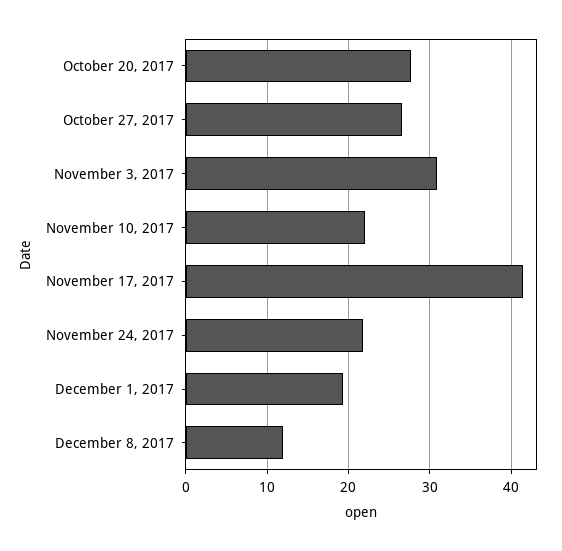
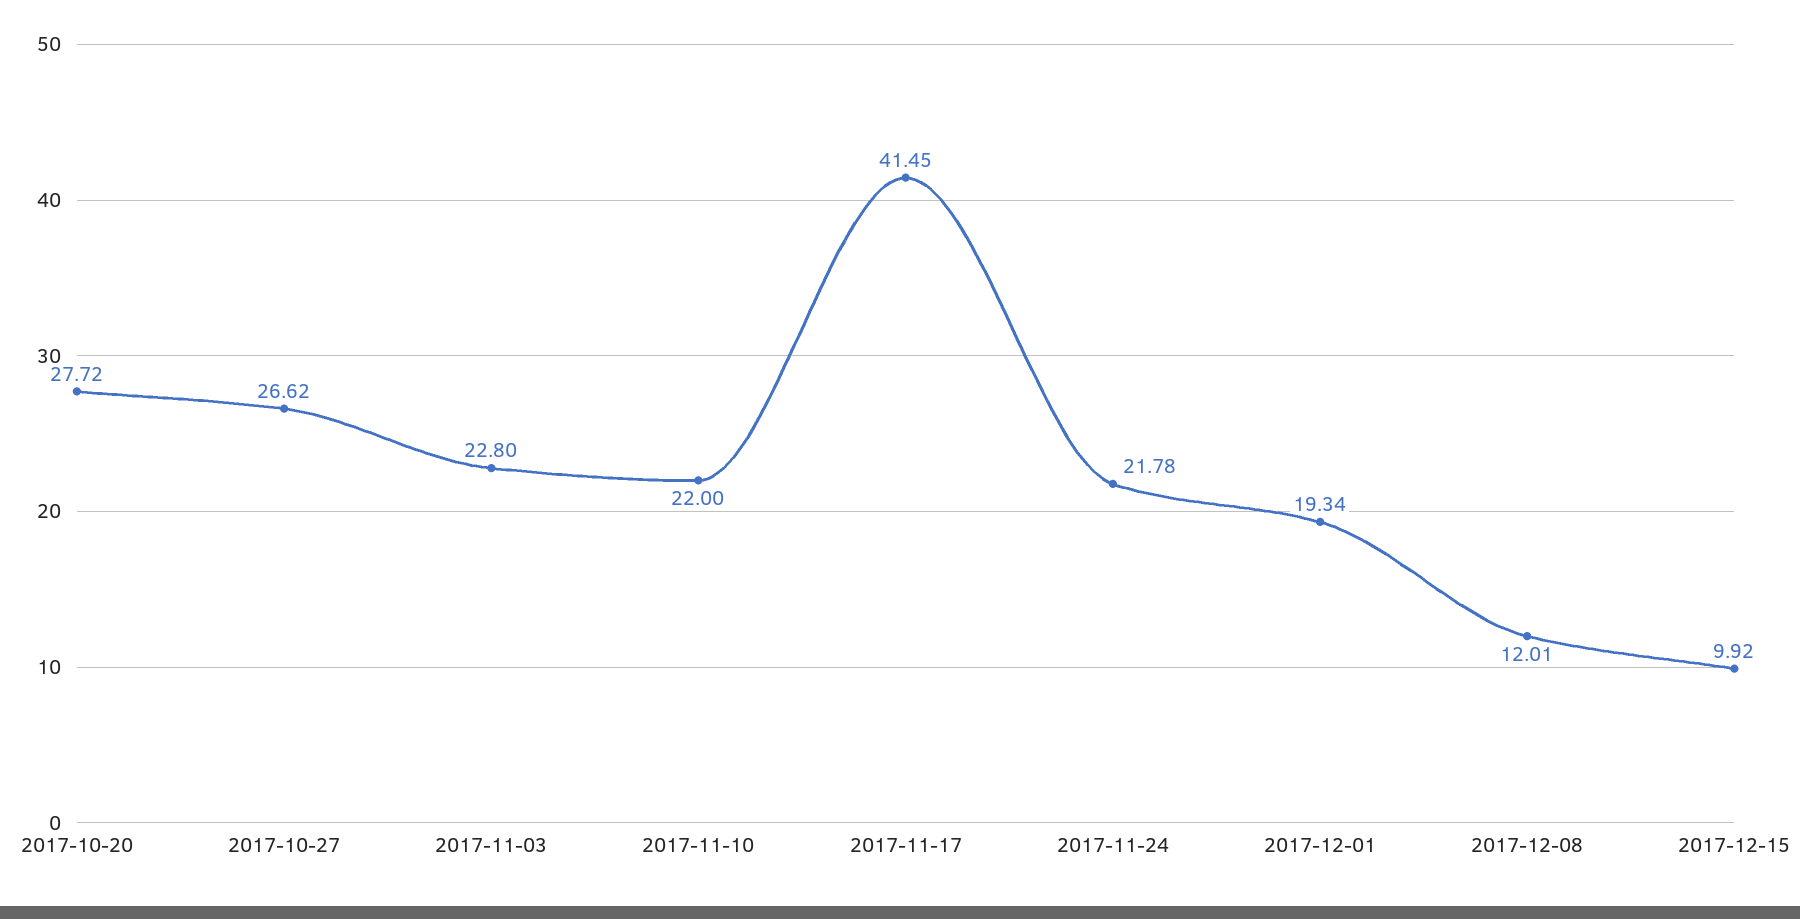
November 3, 2017: 31 -> 22.8
2017-12-15: none -> 9.92

